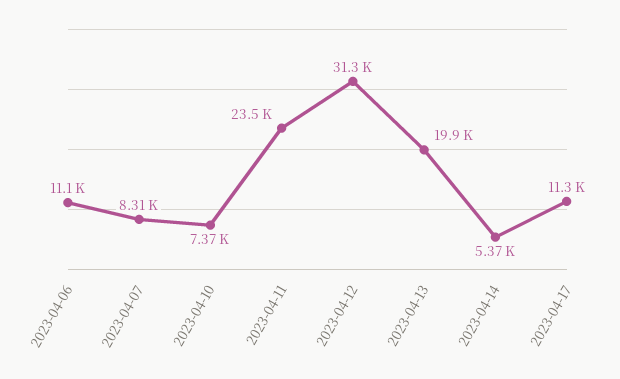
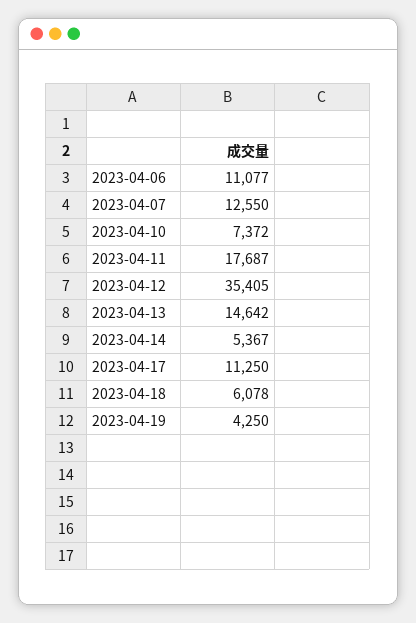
2023-04-07: 8310 -> 12550
2023-04-11: 23500 -> 17687
2023-04-12: 31300 -> 35405
2023-04-13: 19900 -> 14642
2023-04-18: none -> 6078
2023-04-19: none -> 4250

